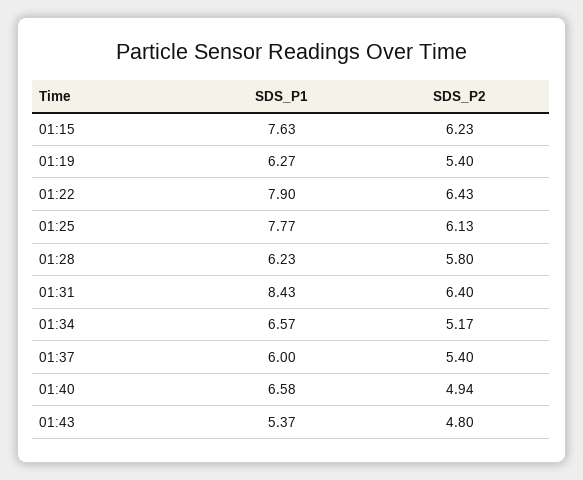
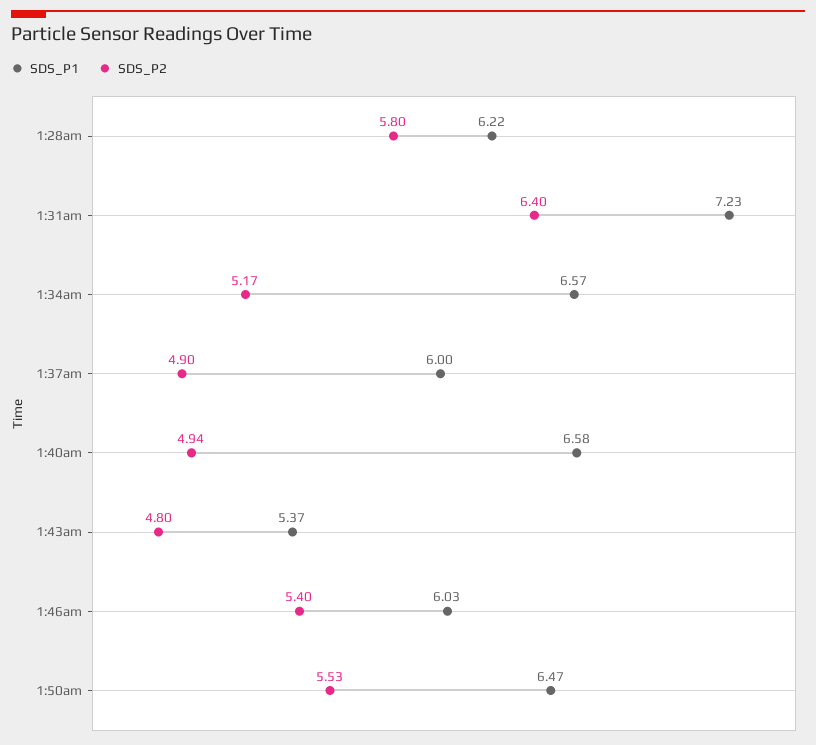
SDS_P1, 01:15: 7.63 -> none
SDS_P2, 01:15: 6.23 -> none
SDS_P1, 01:19: 6.27 -> none
SDS_P2, 01:19: 5.4 -> none
SDS_P1, 01:22: 7.9 -> none
SDS_P2, 01:22: 6.43 -> none
SDS_P1, 01:25: 7.77 -> none
SDS_P2, 01:25: 6.13 -> none
SDS_P1, 01:28: 6.23 -> 6.22
SDS_P1, 01:31: 8.43 -> 7.23
SDS_P2, 01:37: 5.4 -> 4.9
SDS_P1, 1:46am: none -> 6.03
SDS_P2, 1:46am: none -> 5.4
SDS_P1, 1:50am: none -> 6.47
SDS_P2, 1:50am: none -> 5.53

